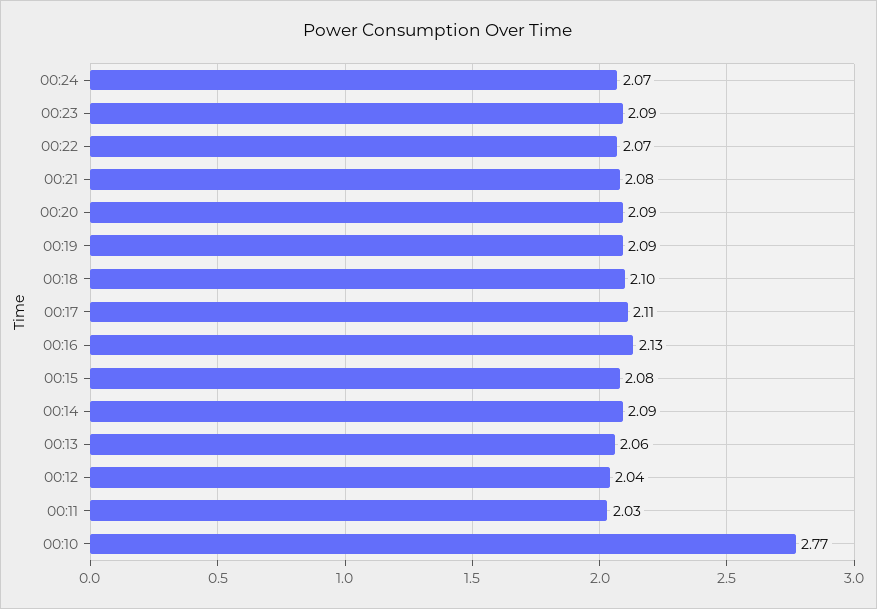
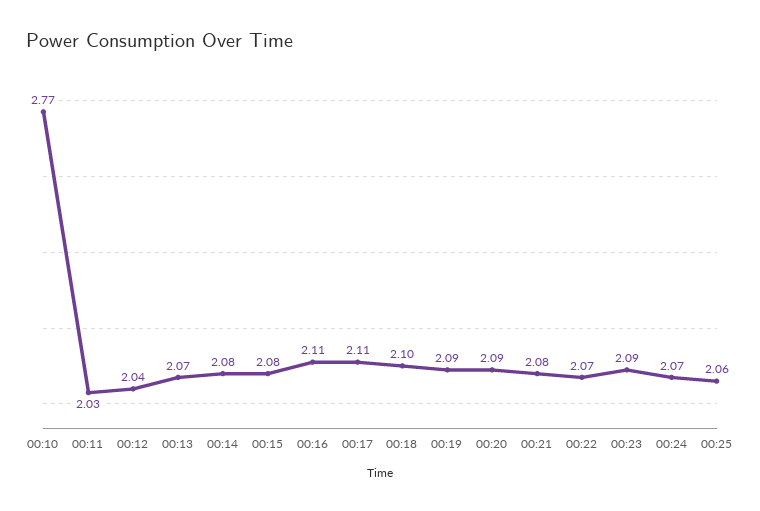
00:16: 2.13 -> 2.11
00:14: 2.09 -> 2.08
00:13: 2.06 -> 2.07
00:25: none -> 2.06

